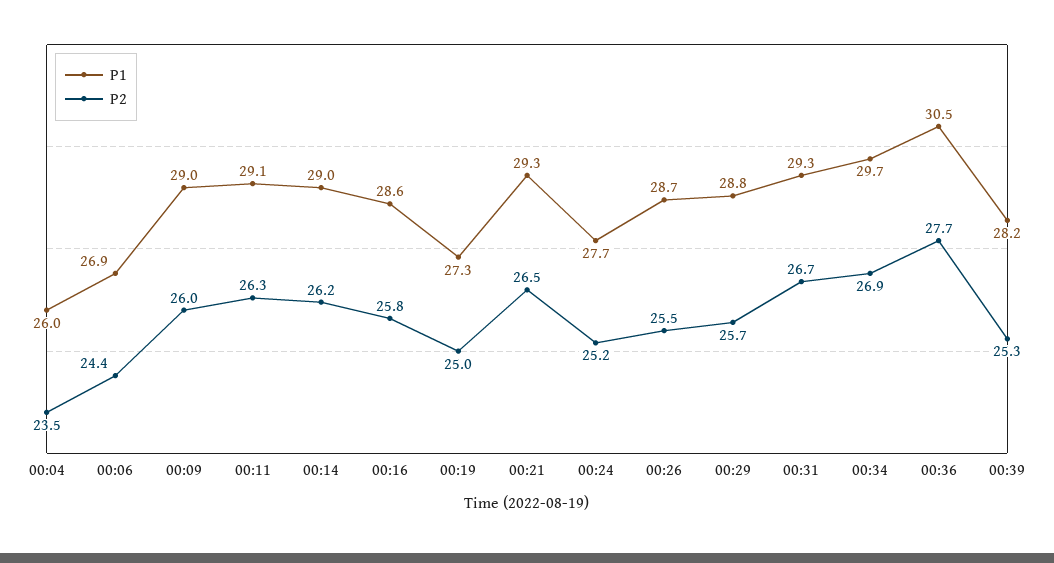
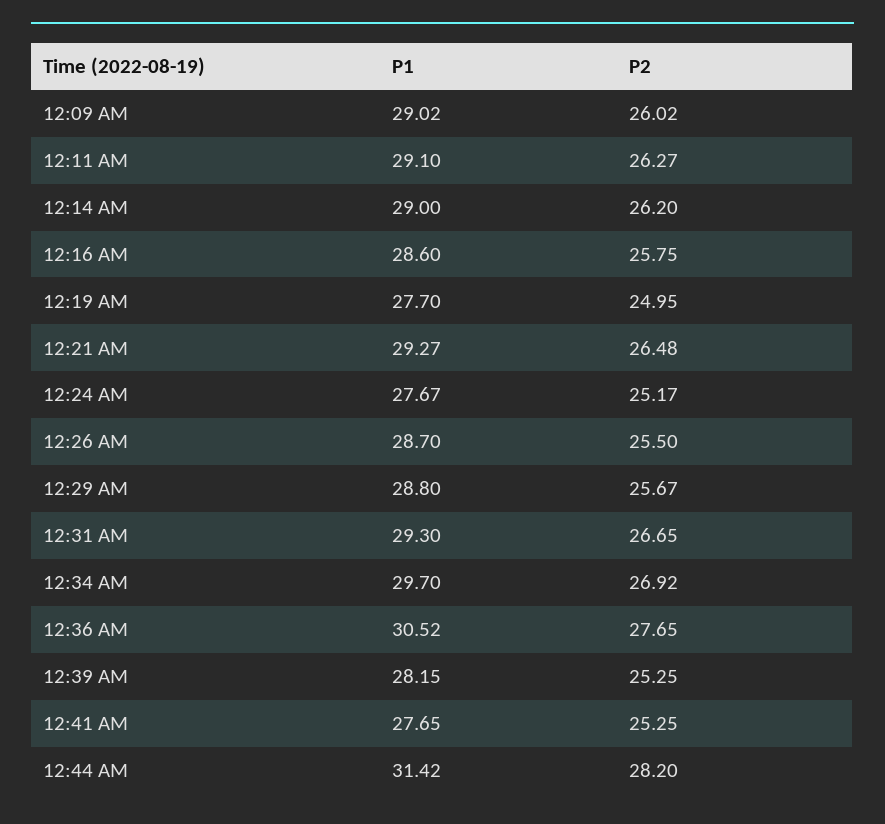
P1, 00:04: 26 -> none
P2, 00:04: 23.5 -> none
P1, 00:06: 26.9 -> none
P2, 00:06: 24.4 -> none
P1, 00:19: 27.3 -> 27.7
P1, 12:41 AM: none -> 27.65
P2, 12:41 AM: none -> 25.25
P1, 12:44 AM: none -> 31.42
P2, 12:44 AM: none -> 28.2

